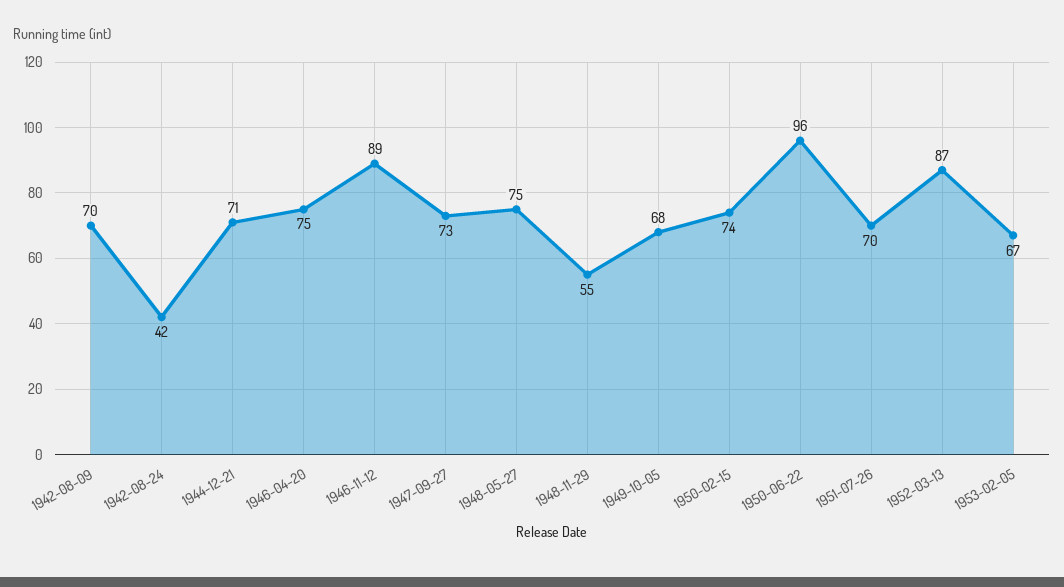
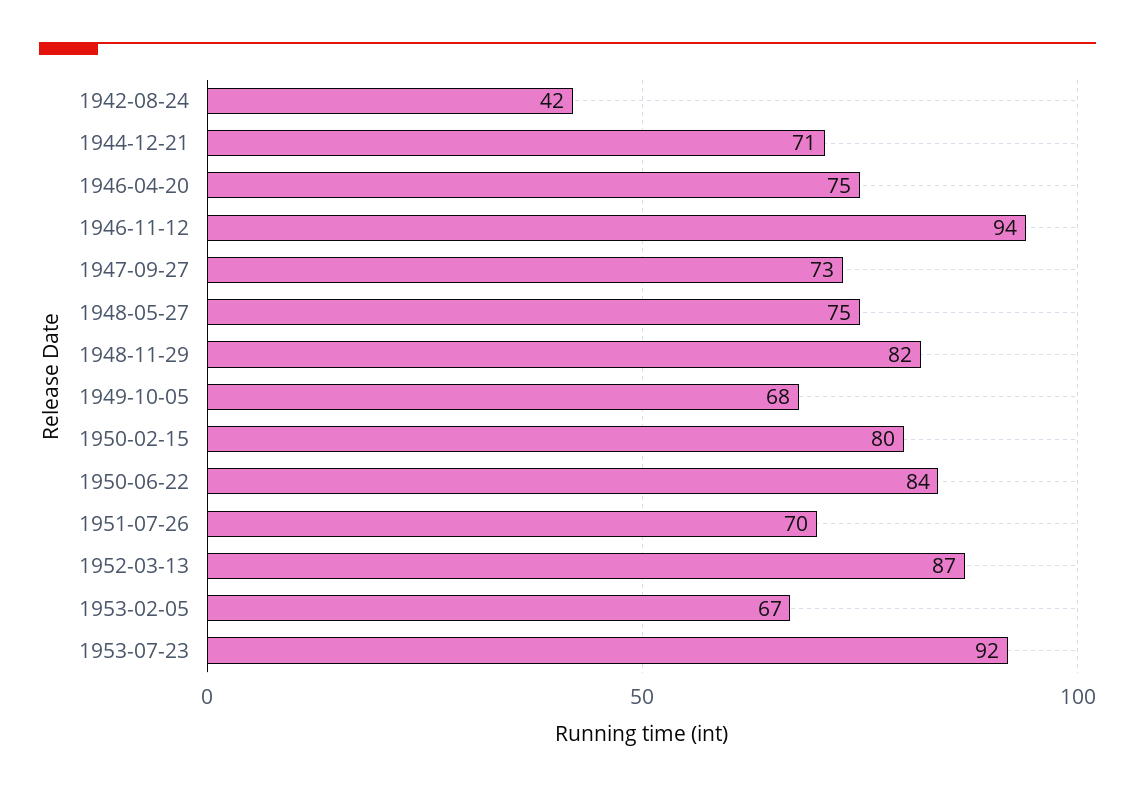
1942-08-09: 70 -> none
1946-11-12: 89 -> 94
1948-11-29: 55 -> 82
1950-02-15: 74 -> 80
1950-06-22: 96 -> 84
1953-07-23: none -> 92

